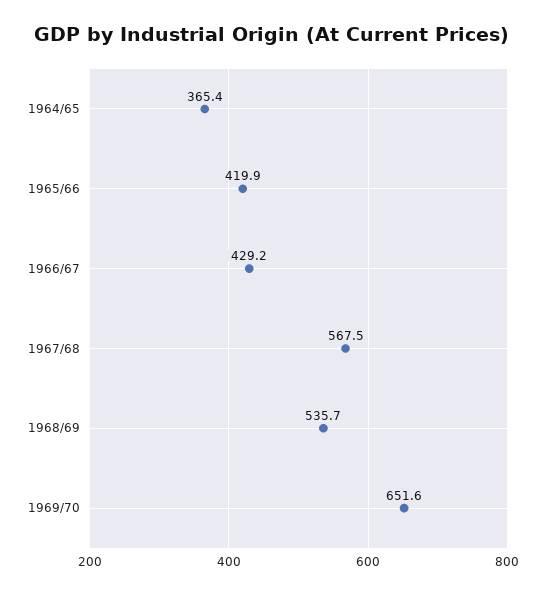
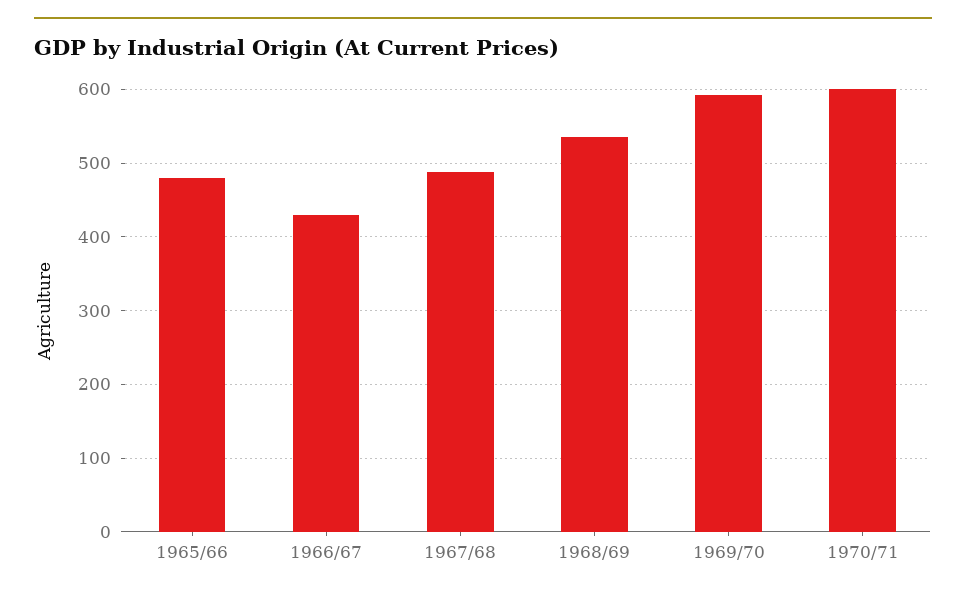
1964/65: 365.4 -> none
1965/66: 419.9 -> 480
1967/68: 567.5 -> 490
1969/70: 651.6 -> 590
1970/71: none -> 600

